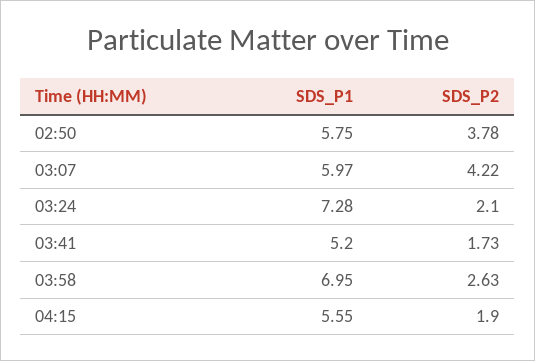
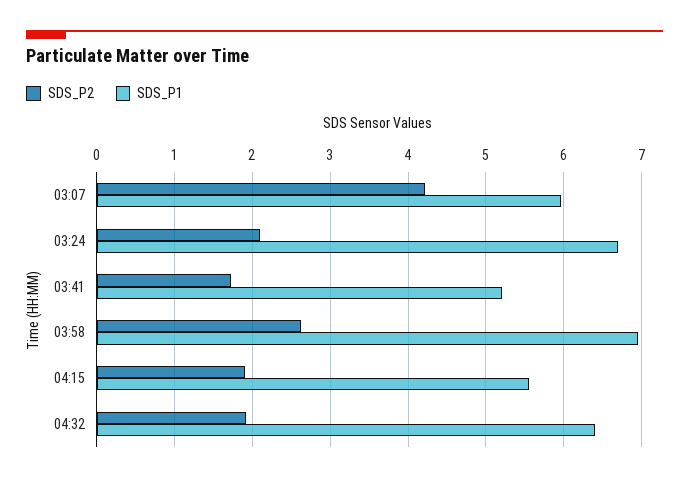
SDS_P1, 02:50: 5.75 -> none
SDS_P2, 02:50: 3.78 -> none
SDS_P1, 03:24: 7.28 -> 6.7
SDS_P2, 04:32: none -> 1.9
SDS_P1, 04:32: none -> 6.4

